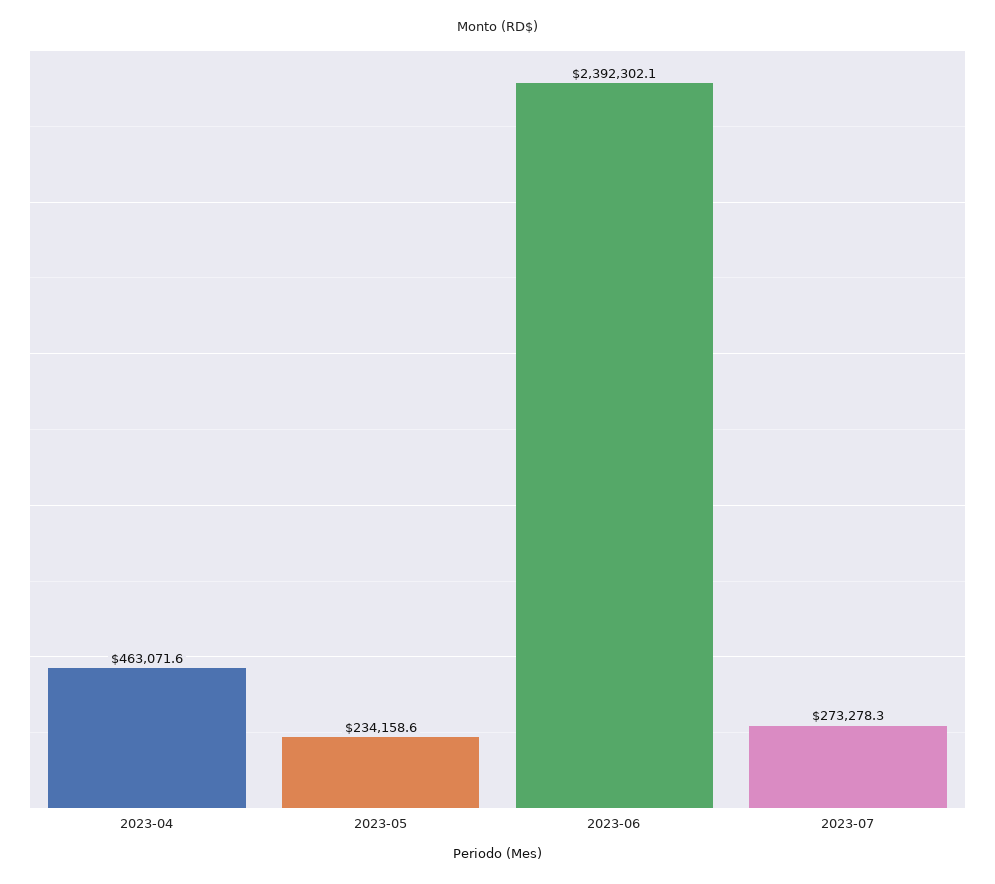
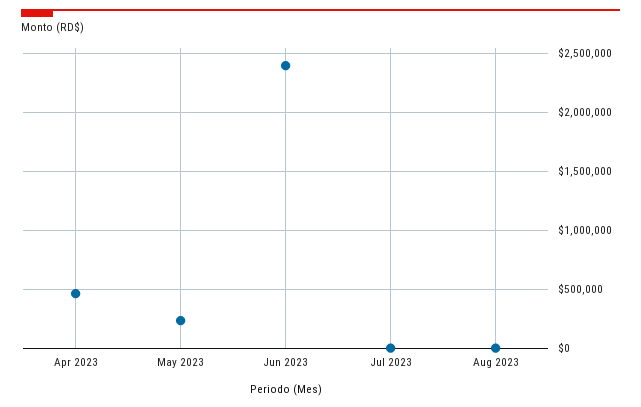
2023-07: 273278.3 -> 0
Aug 2023: none -> 0

